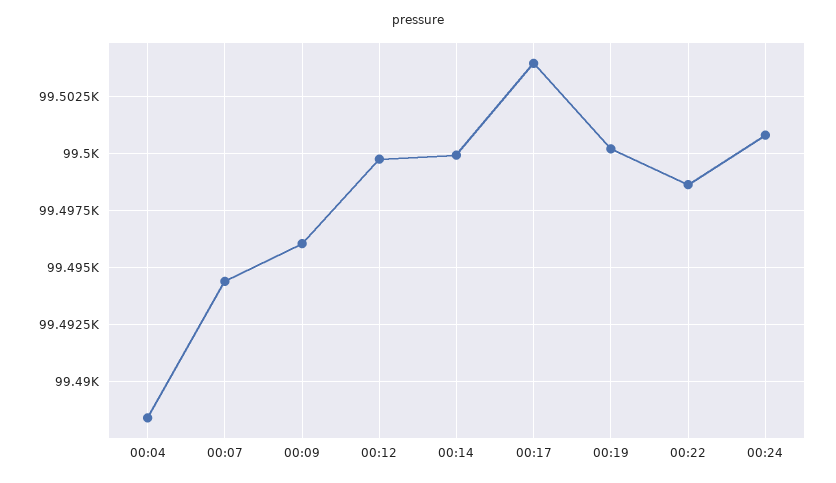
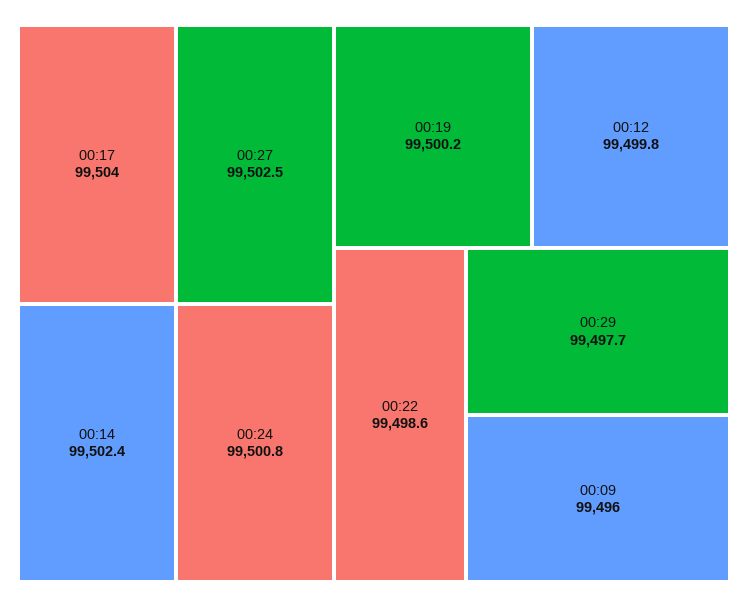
00:04: 99488.5 -> none
00:07: 99494.5 -> none
00:14: 99500 -> 99502.4
00:27: none -> 99502.5
00:29: none -> 99497.7

